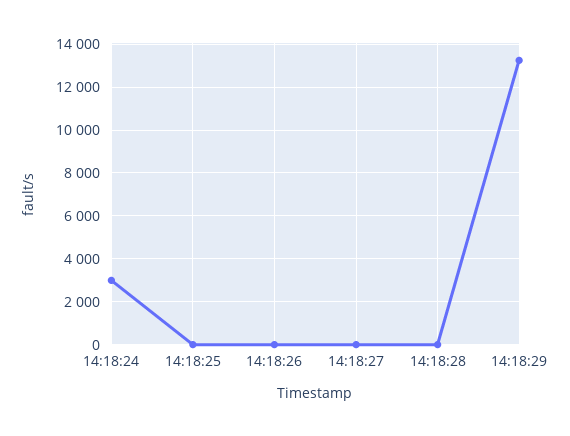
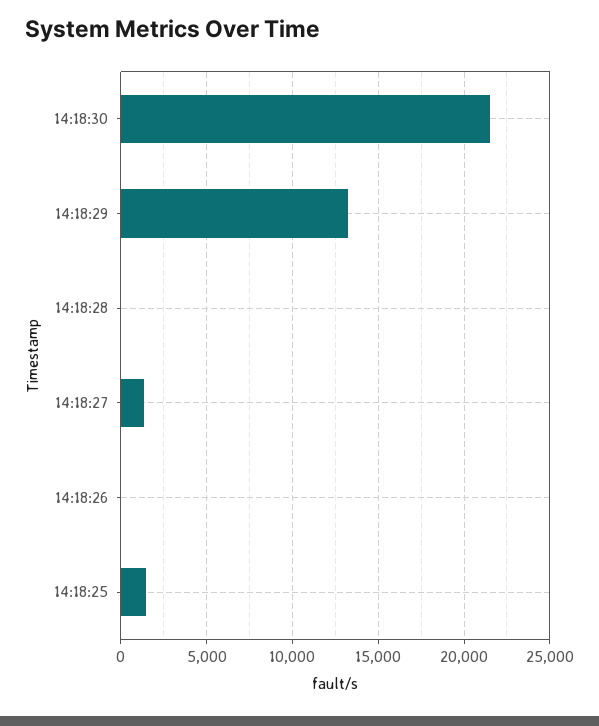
14:18:24: 3000 -> none
14:18:25: 0 -> 1500
14:18:27: 0 -> 1500
14:18:30: none -> 21500

